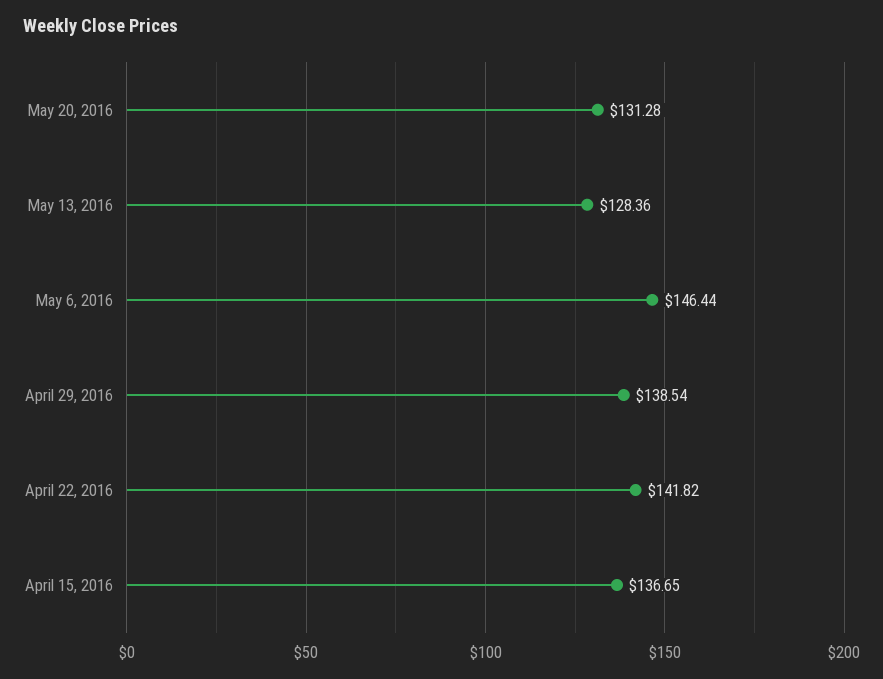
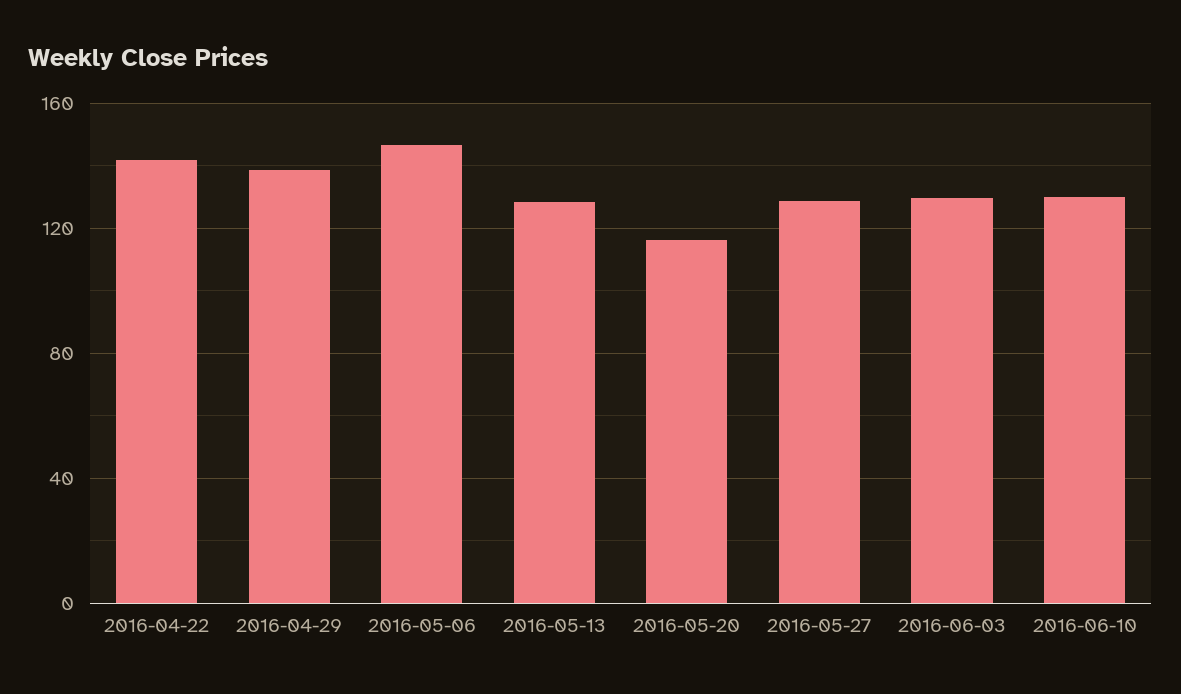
May 20, 2016: 131.28 -> 115
April 15, 2016: 136.65 -> none
2016-05-27: none -> 130
2016-06-03: none -> 130
2016-06-10: none -> 130

